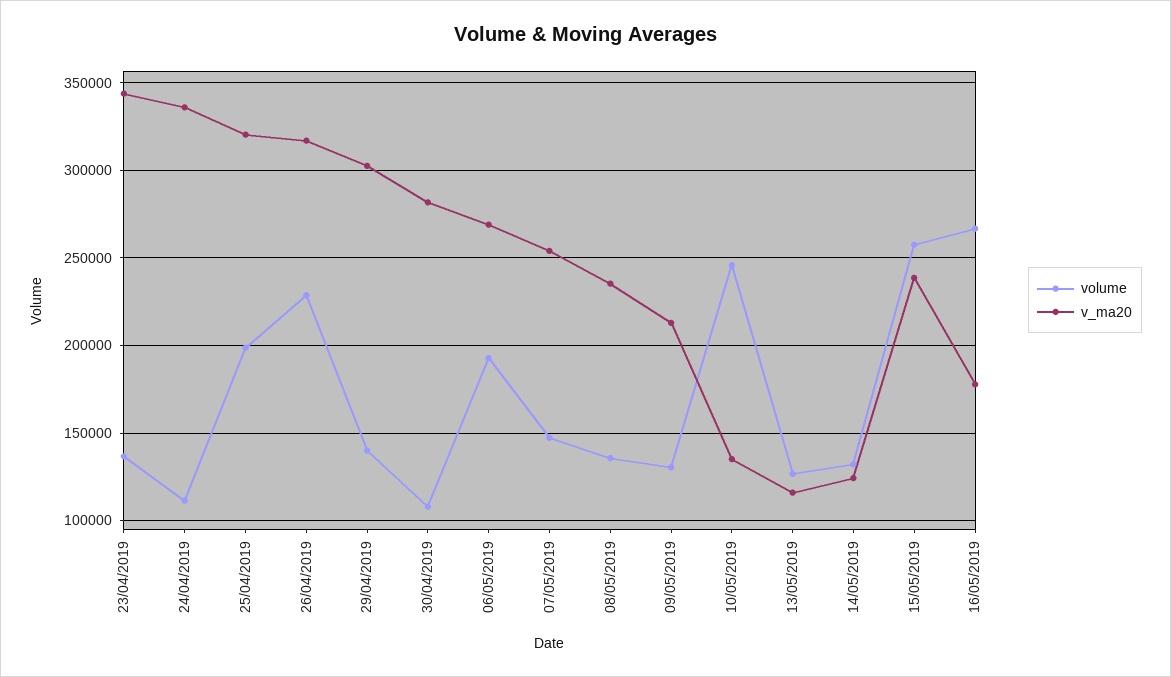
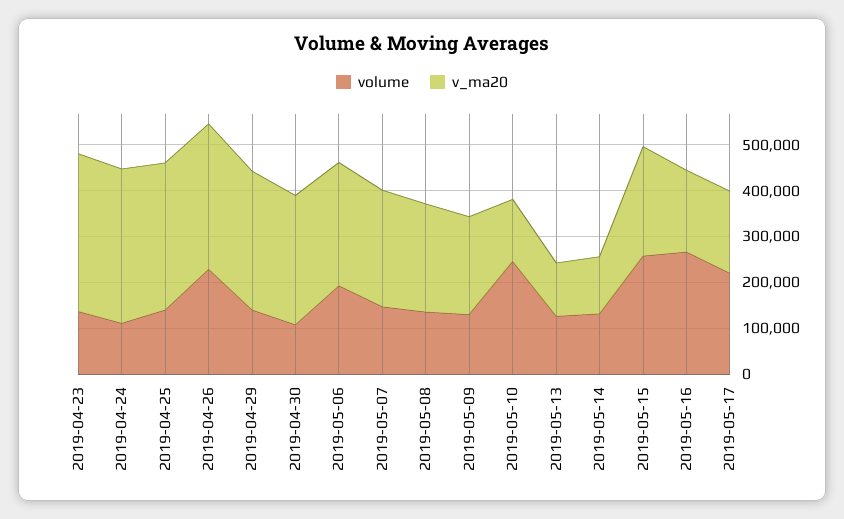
volume, 25/04/2019: 200000 -> 140000
volume, 2019-05-17: none -> 220000
v_ma20, 2019-05-17: none -> 180000

